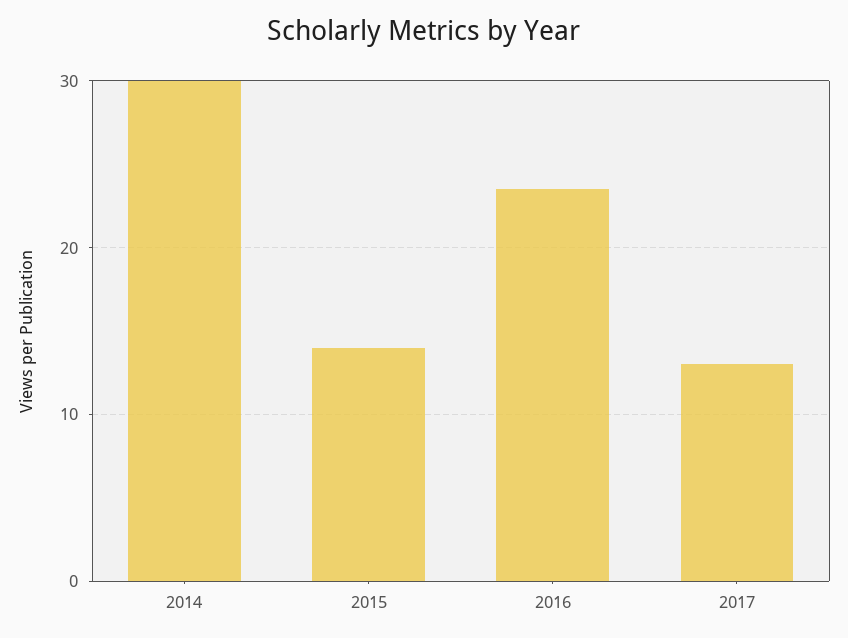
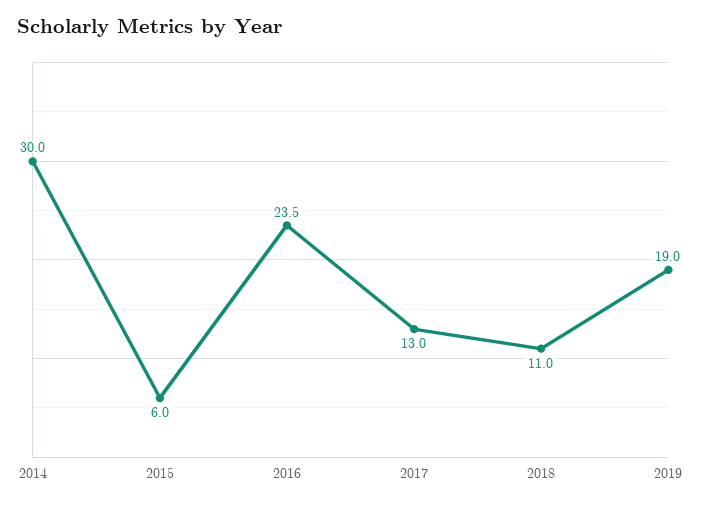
2015: 14 -> 6
2018: none -> 11
2019: none -> 19

